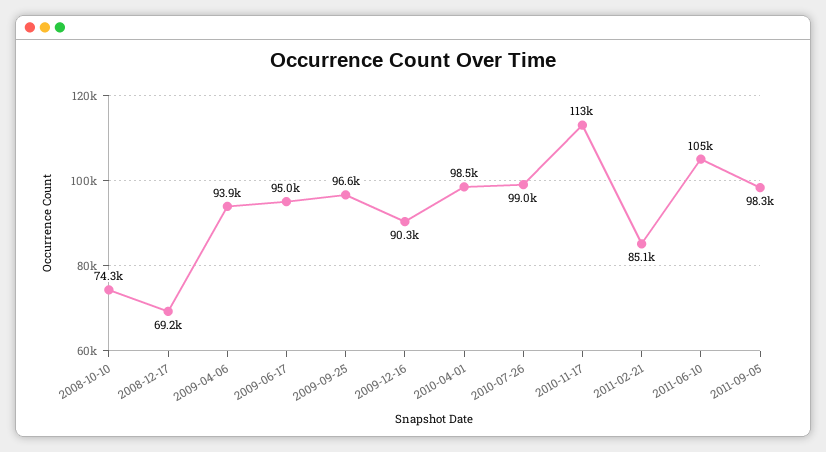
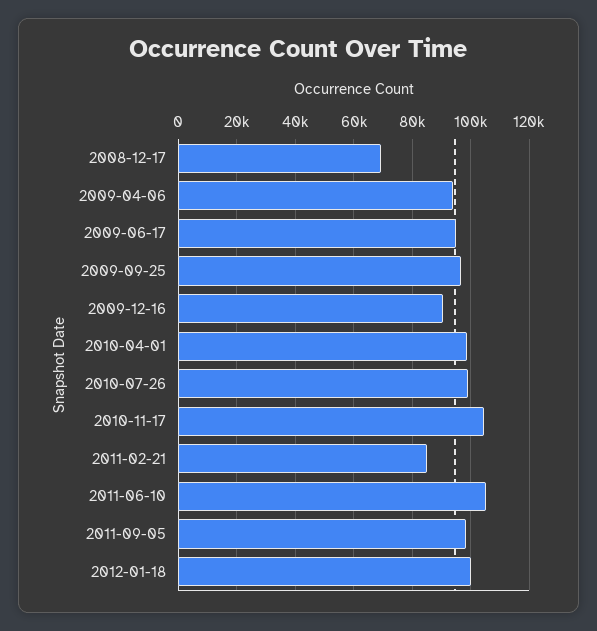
2008-10-10: 74300 -> none
2010-11-17: 113000 -> 105000
2012-01-18: none -> 100000

